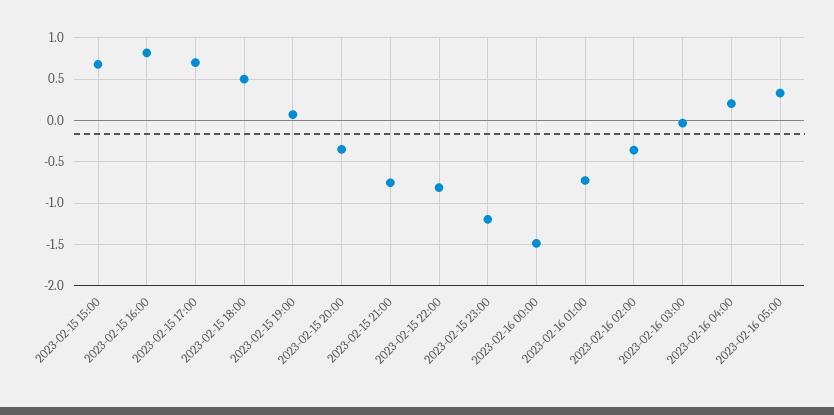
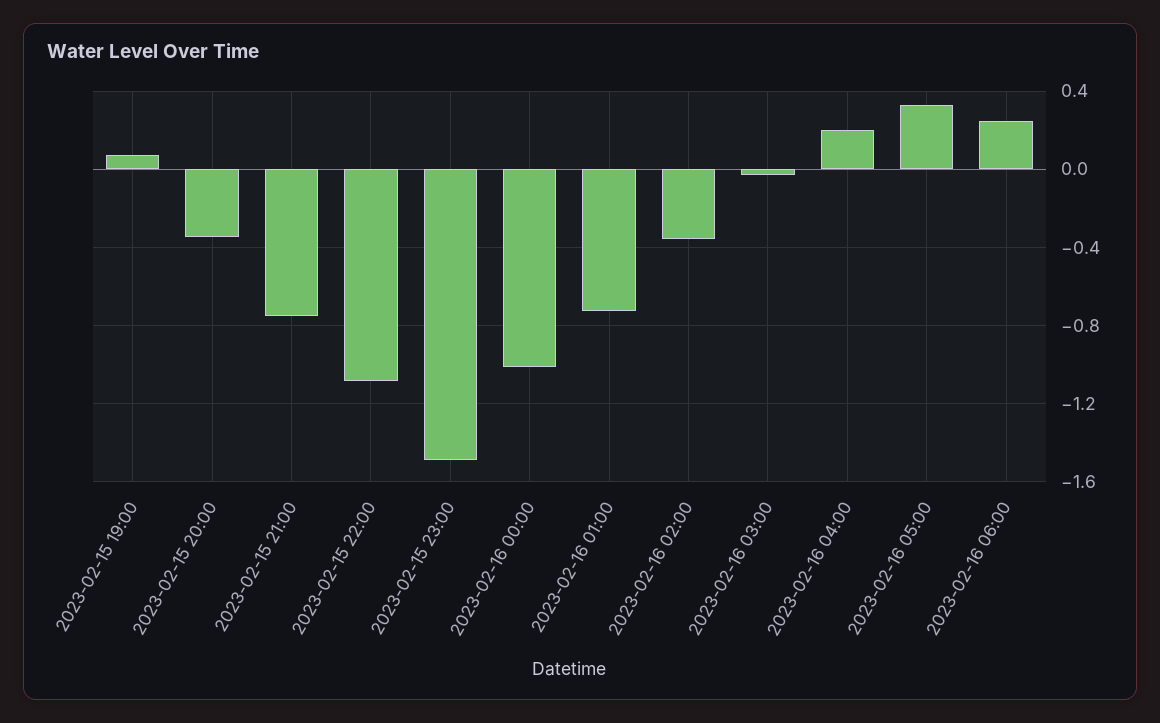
2023-02-15 15:00: 0.7 -> none
2023-02-15 16:00: 0.8 -> none
2023-02-15 17:00: 0.7 -> none
2023-02-15 18:00: 0.5 -> none
2023-02-15 22:00: -0.8 -> -1.1
2023-02-15 23:00: -1.2 -> -1.5
2023-02-16 00:00: -1.5 -> -1
2023-02-16 06:00: none -> 0.25

